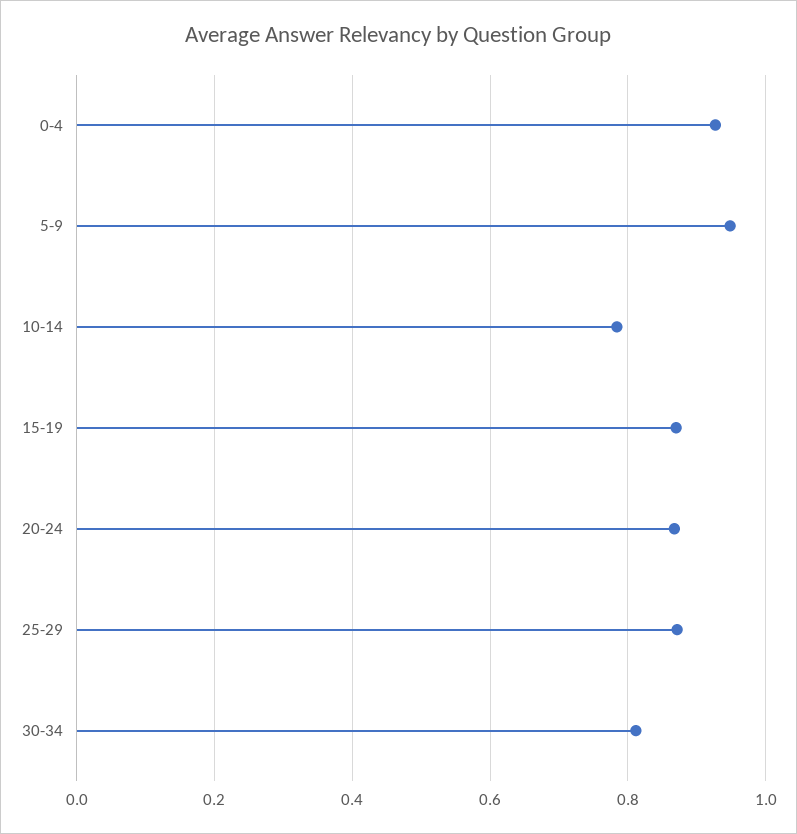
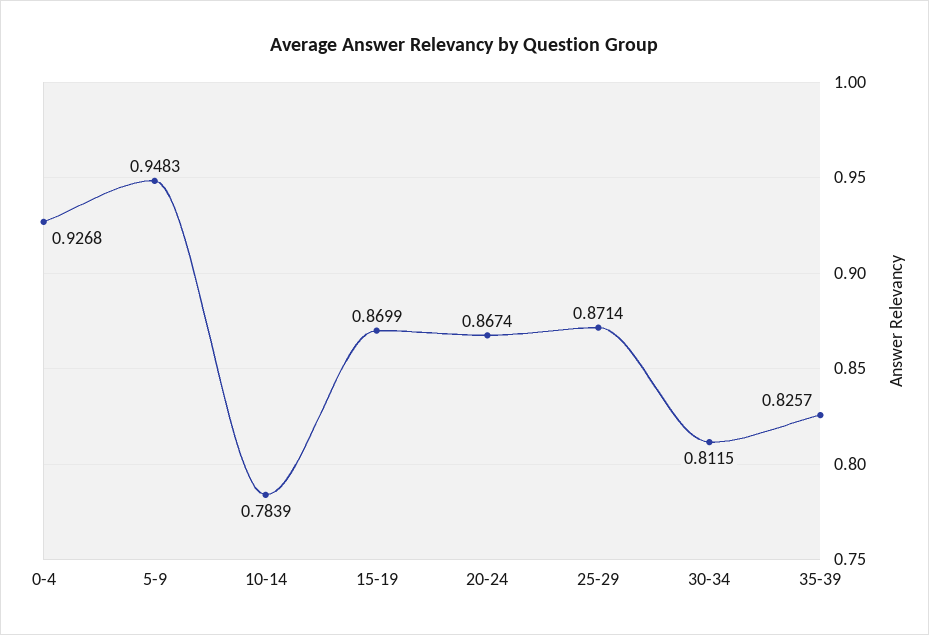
35-39: none -> 0.8257

